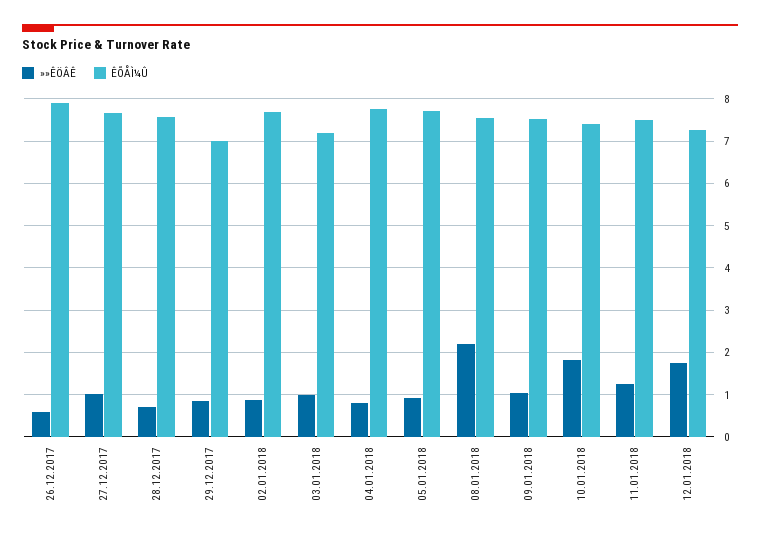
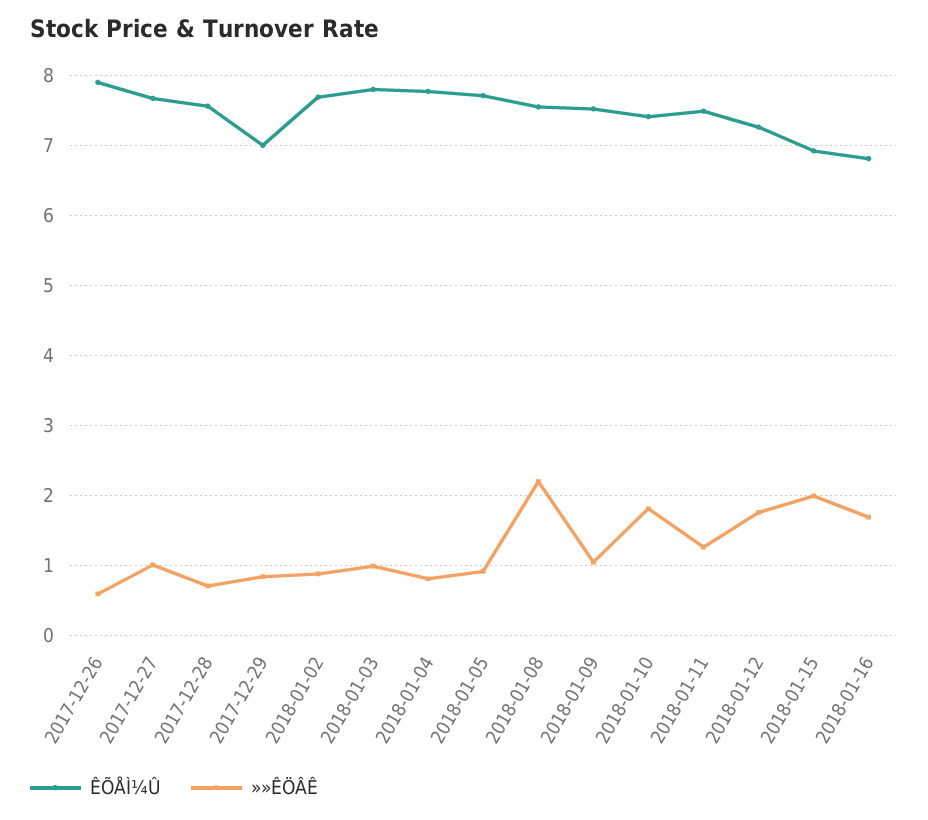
ÊÕÅÌ¼Û, 03.01.2018: 7.2 -> 7.8
ÊÕÅÌ¼Û, 2018-01-15: none -> 6.9
»»ÊÖÂÊ, 2018-01-15: none -> 2
ÊÕÅÌ¼Û, 2018-01-16: none -> 6.8
»»ÊÖÂÊ, 2018-01-16: none -> 1.7

